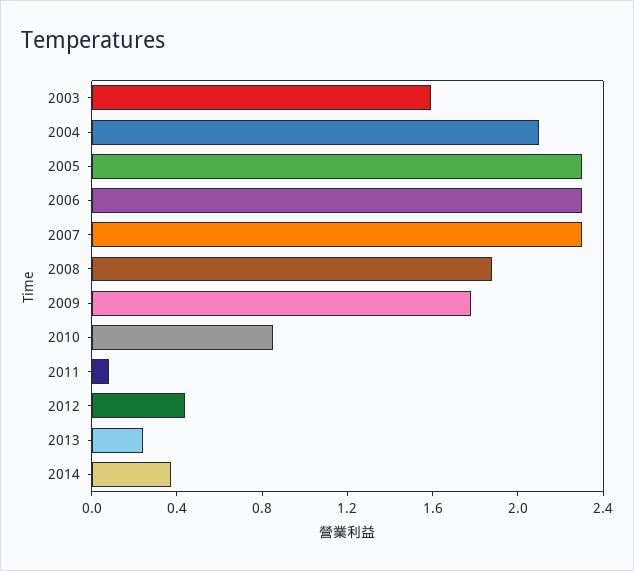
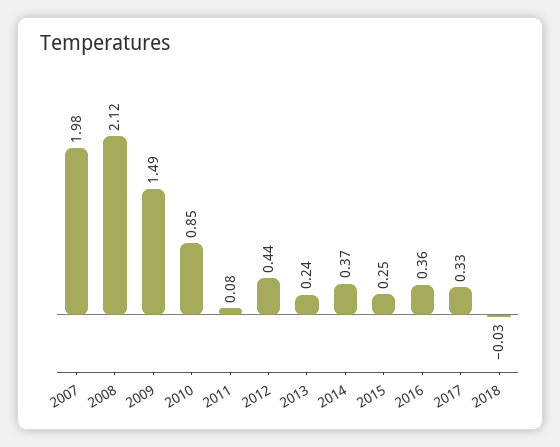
2003: 1.6 -> none
2004: 2.1 -> none
2005: 2.3 -> none
2006: 2.3 -> none
2007: 2.3 -> 1.98
2008: 1.9 -> 2.12
2009: 1.8 -> 1.49
2015: none -> 0.25
2016: none -> 0.36
2017: none -> 0.33
2018: none -> -0.03

